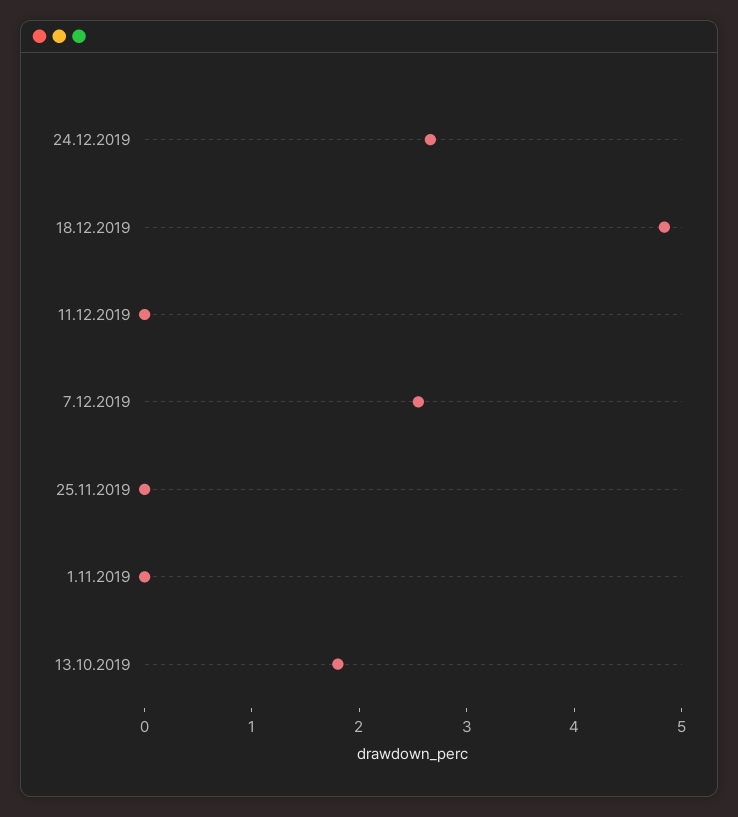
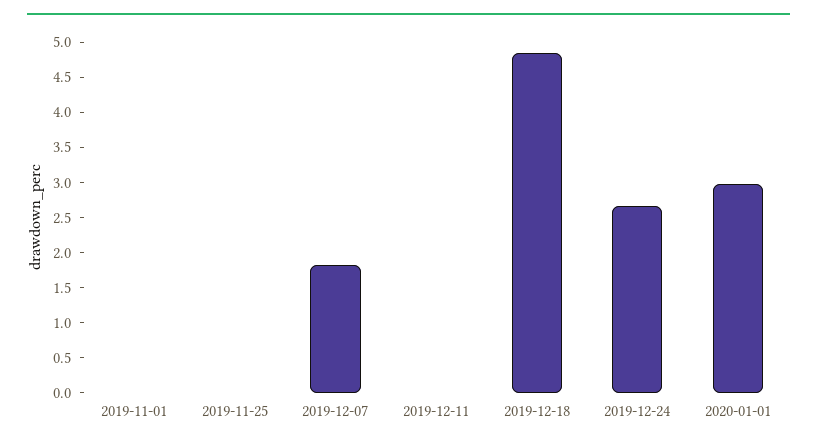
7.12.2019: 2.6 -> 1.75
13.10.2019: 1.8 -> none
2020-01-01: none -> 3

